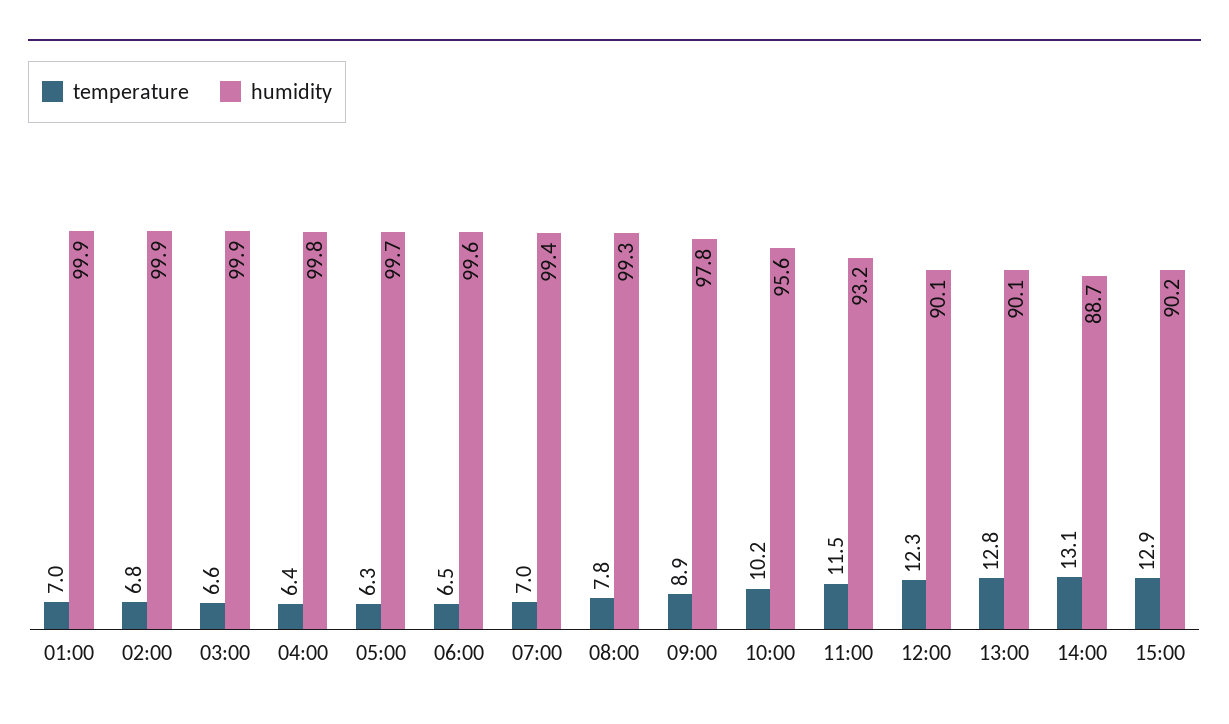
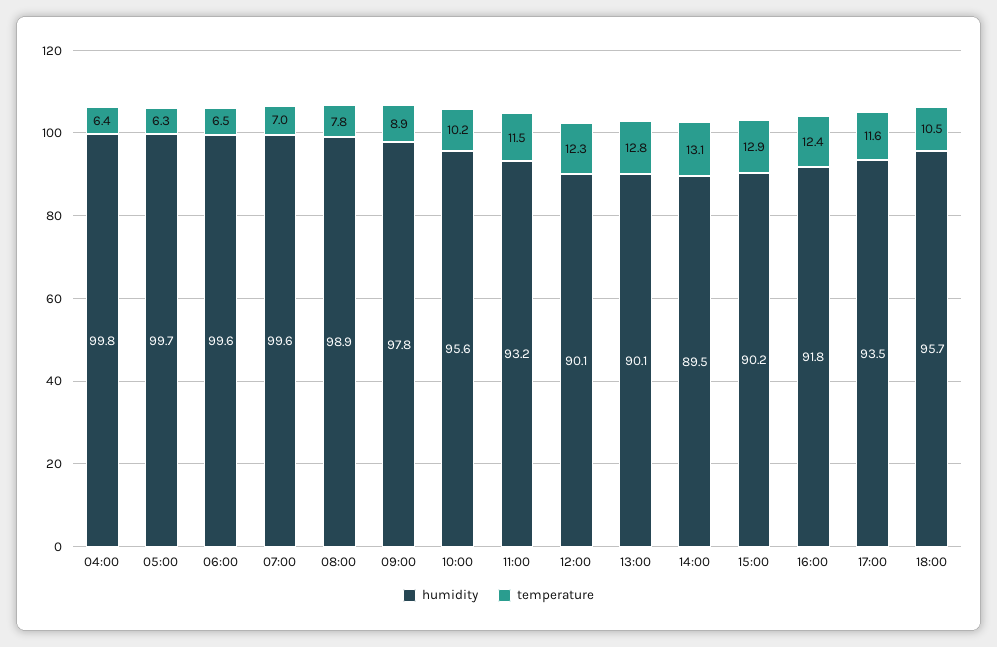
temperature, 01:00: 7 -> none
humidity, 01:00: 99.9 -> none
temperature, 02:00: 6.8 -> none
humidity, 02:00: 99.9 -> none
temperature, 03:00: 6.6 -> none
humidity, 03:00: 99.9 -> none
humidity, 07:00: 99.4 -> 99.6
humidity, 08:00: 99.3 -> 98.9
humidity, 14:00: 88.7 -> 89.5
humidity, 16:00: none -> 91.8
temperature, 16:00: none -> 12.4
humidity, 17:00: none -> 93.5
temperature, 17:00: none -> 11.6
humidity, 18:00: none -> 95.7
temperature, 18:00: none -> 10.5

